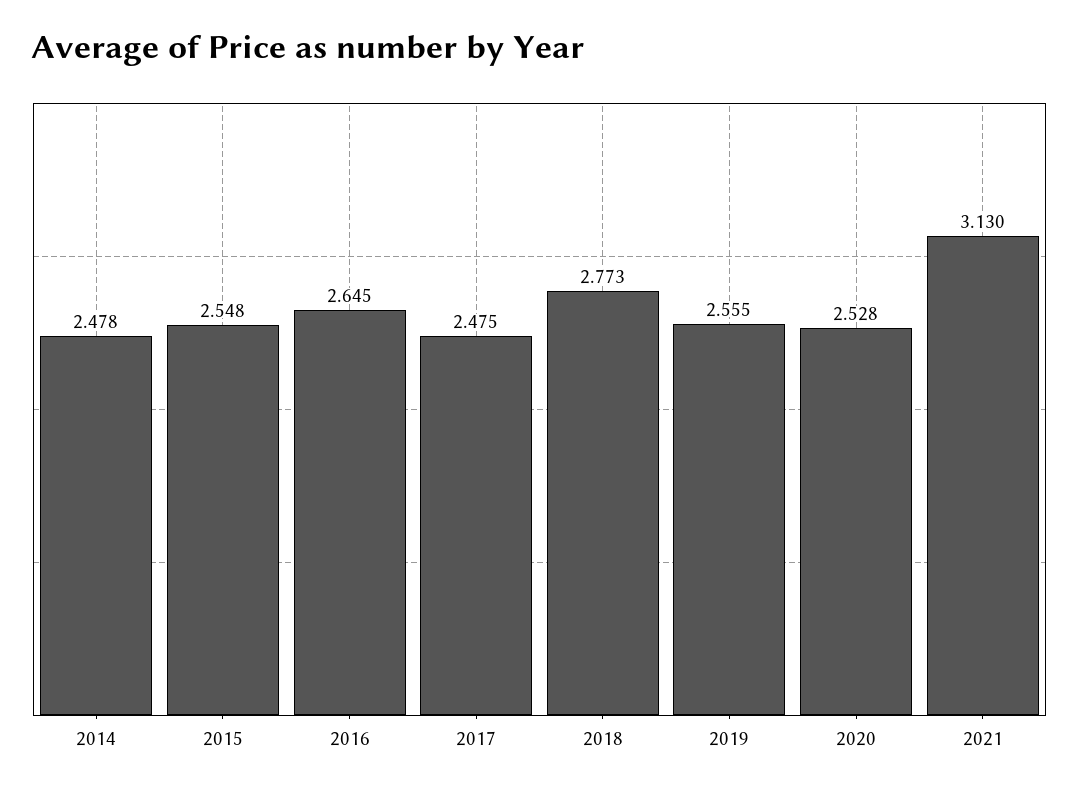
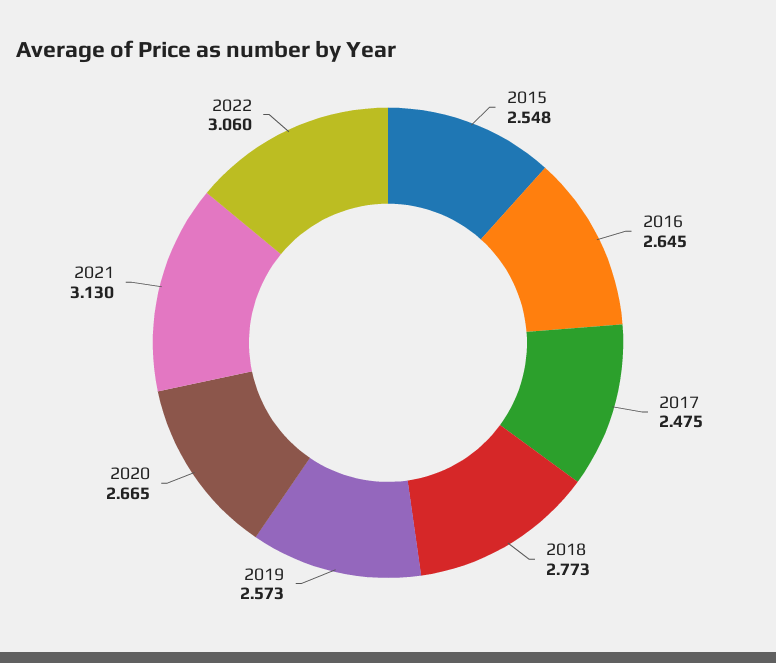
2014: 2.478 -> none
2019: 2.555 -> 2.573
2020: 2.528 -> 2.665
2022: none -> 3.06

